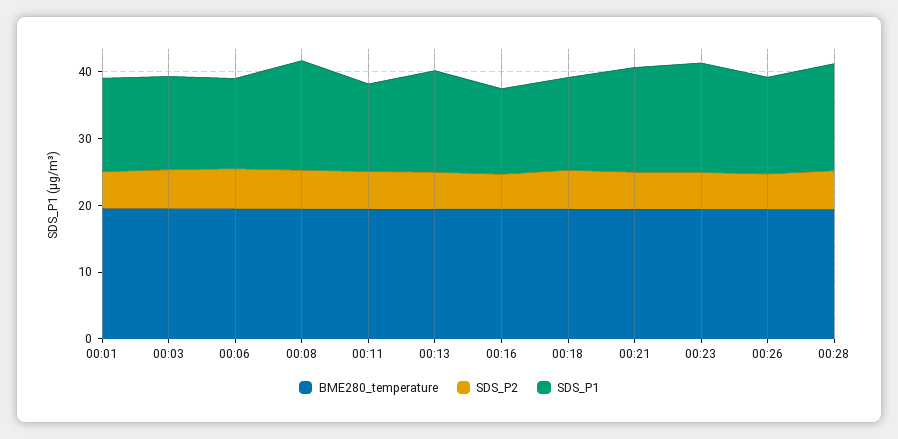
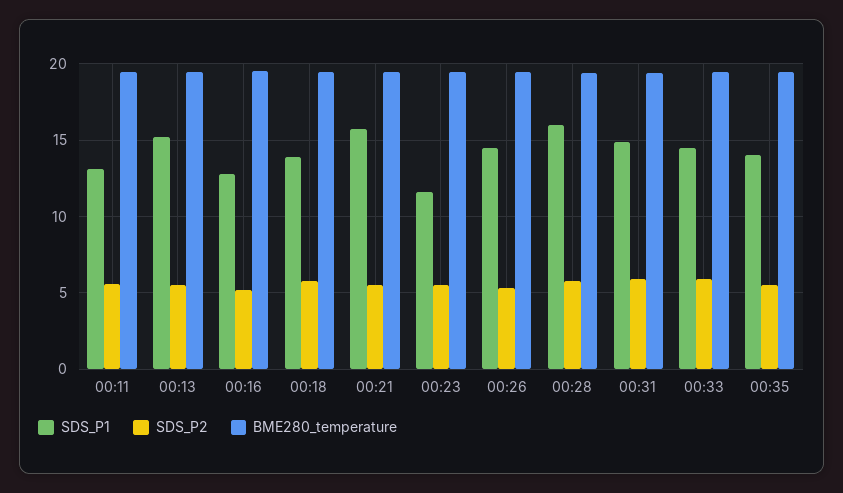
BME280_temperature, 00:01: 20 -> none
SDS_P2, 00:01: 6 -> none
SDS_P1, 00:01: 14 -> none
BME280_temperature, 00:03: 20 -> none
SDS_P2, 00:03: 6 -> none
SDS_P1, 00:03: 14 -> none
BME280_temperature, 00:06: 20 -> none
SDS_P2, 00:06: 6 -> none
SDS_P1, 00:06: 14 -> none
BME280_temperature, 00:08: 20 -> none
SDS_P2, 00:08: 6 -> none
SDS_P1, 00:08: 16 -> none
SDS_P1, 00:23: 16 -> 11.5
SDS_P1, 00:31: none -> 15
SDS_P2, 00:31: none -> 6
BME280_temperature, 00:31: none -> 19.5
SDS_P1, 00:33: none -> 14.5
SDS_P2, 00:33: none -> 6
BME280_temperature, 00:33: none -> 19.5
SDS_P1, 00:35: none -> 14
SDS_P2, 00:35: none -> 5.5
BME280_temperature, 00:35: none -> 19.5

